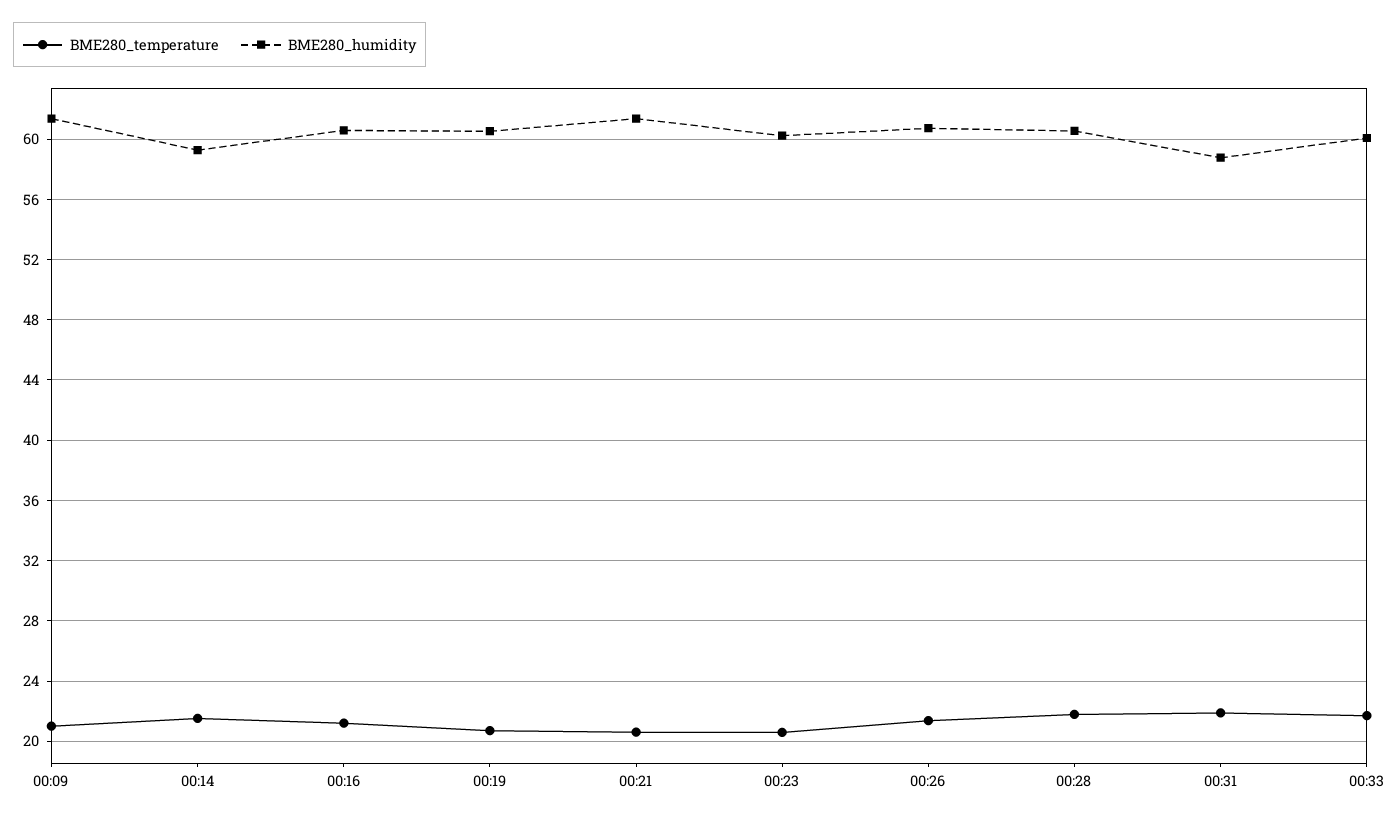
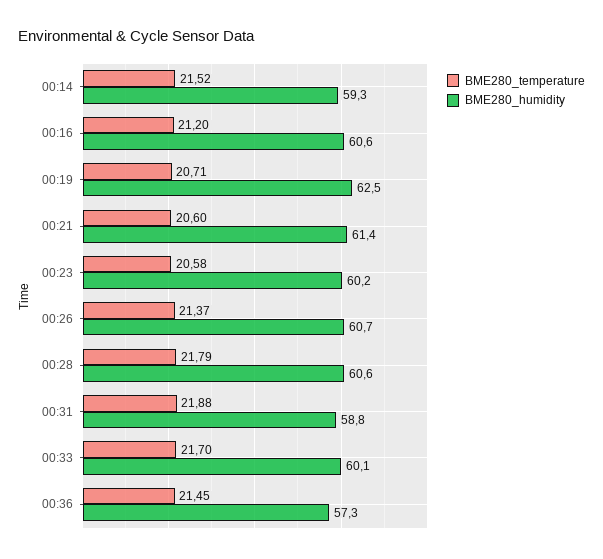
BME280_temperature, 00:09: 21 -> none
BME280_humidity, 00:09: 61.5 -> none
BME280_humidity, 00:19: 60.5 -> 62.5
BME280_temperature, 00:36: none -> 21.45
BME280_humidity, 00:36: none -> 57.3

